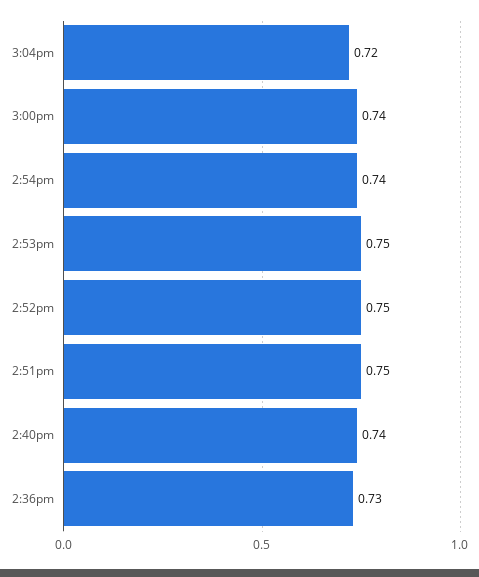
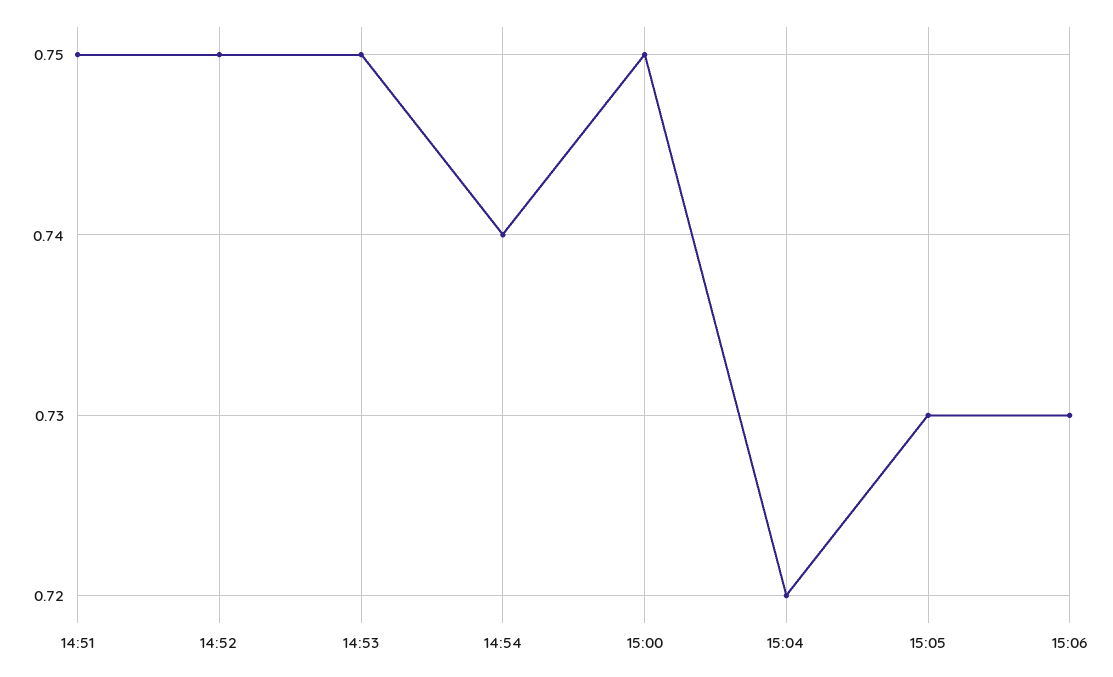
3:00pm: 0.74 -> 0.75
2:40pm: 0.74 -> none
2:36pm: 0.73 -> none
15:05: none -> 0.73
15:06: none -> 0.73

